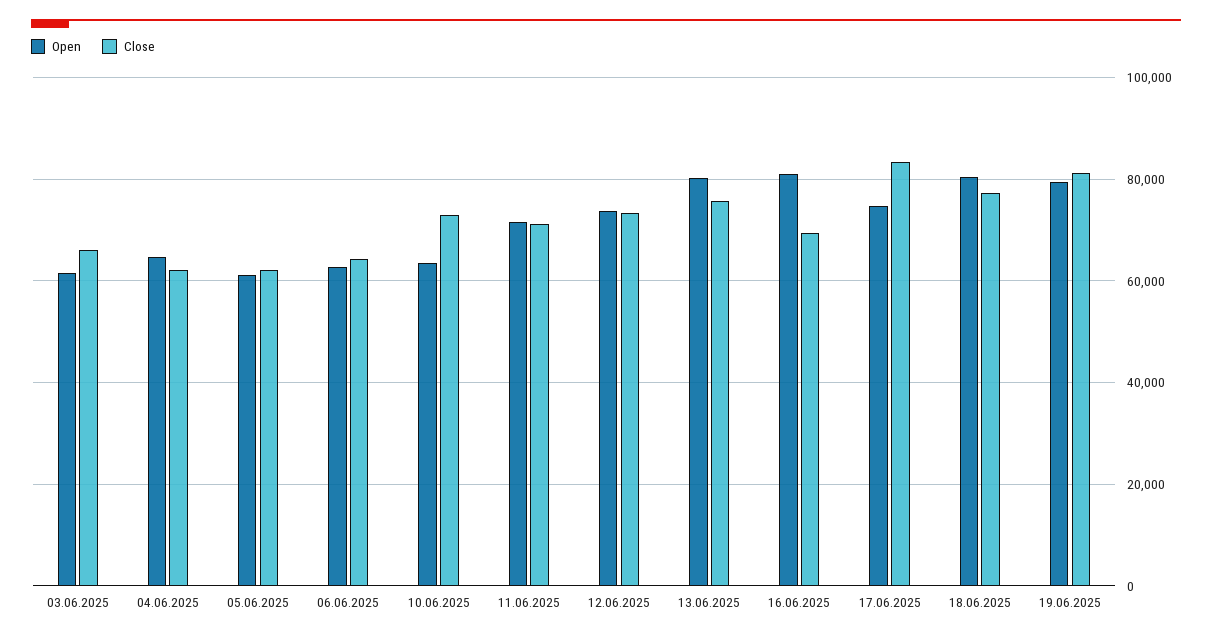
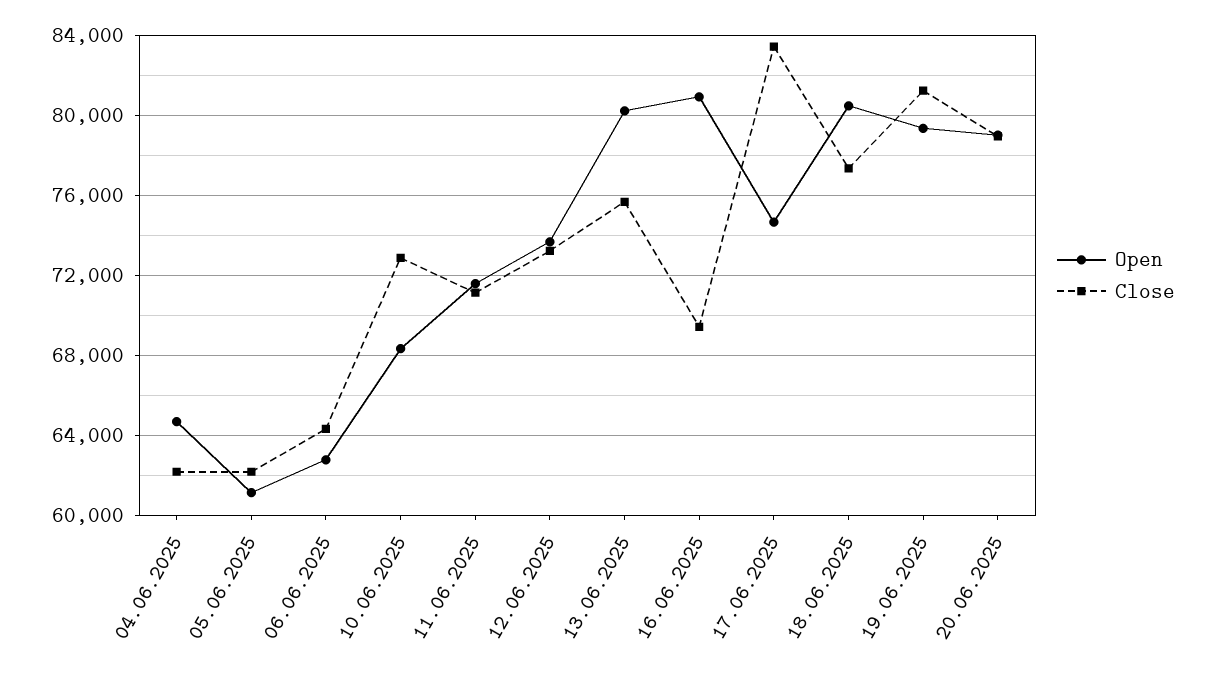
Open, 03.06.2025: 62000 -> none
Close, 03.06.2025: 66000 -> none
Open, 10.06.2025: 64000 -> 68500
Open, 20.06.2025: none -> 79000
Close, 20.06.2025: none -> 79000

